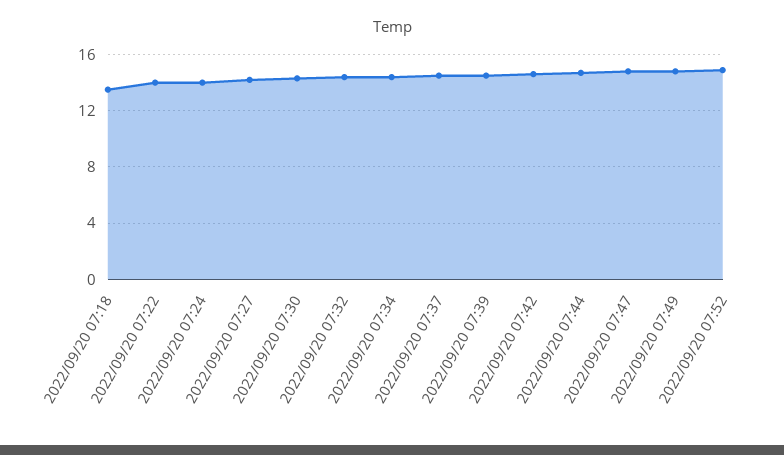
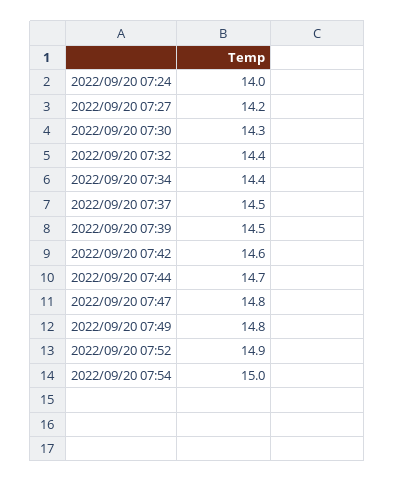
2022/09/20 07:18: 13.5 -> none
2022/09/20 07:22: 14 -> none
2022/09/20 07:54: none -> 15

